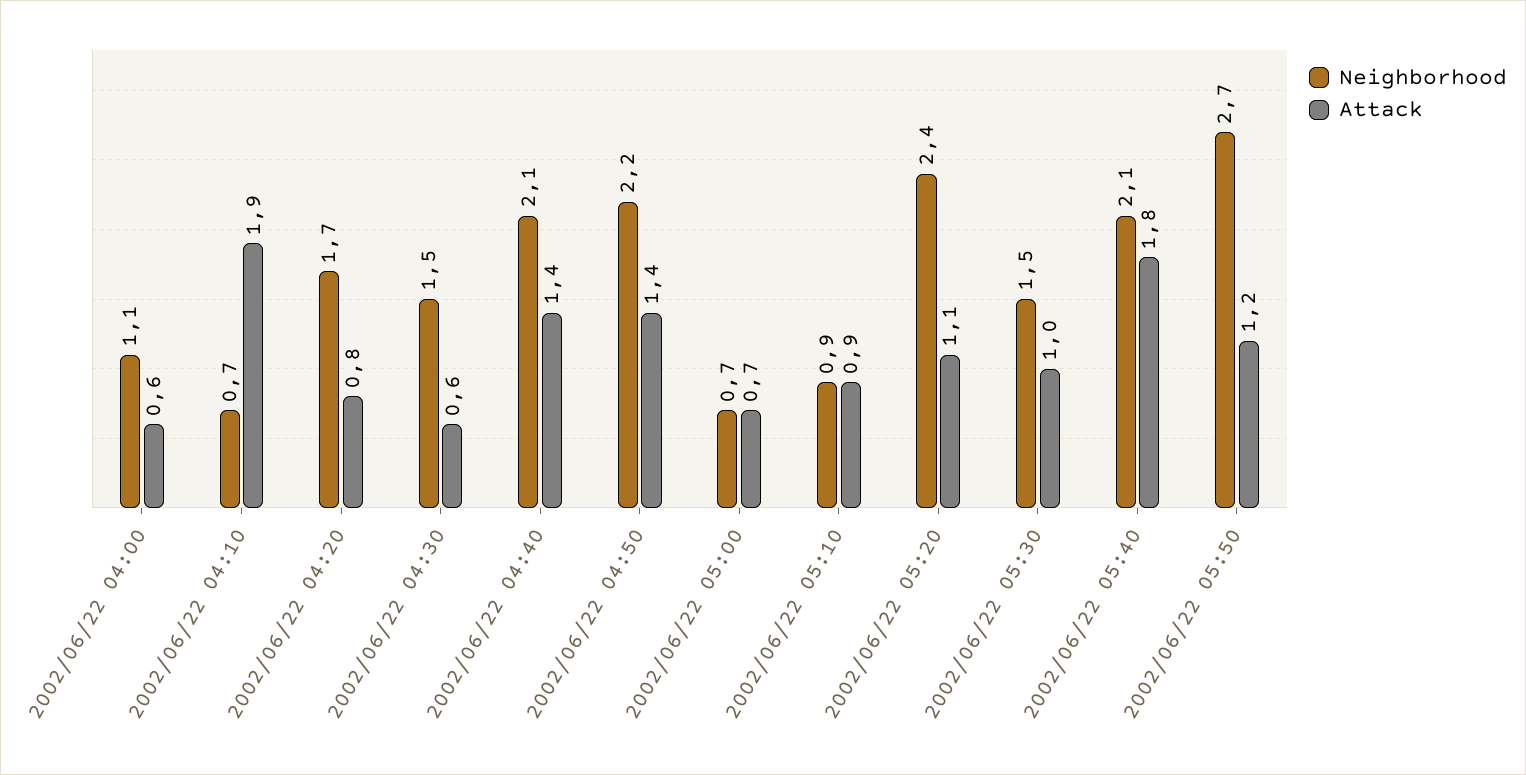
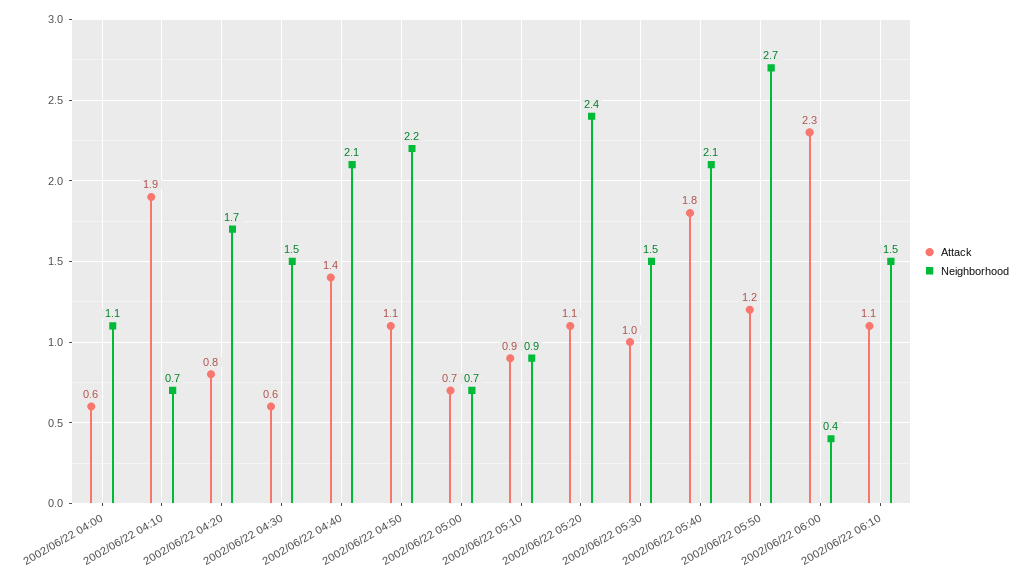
Attack, 2002/06/22 04:50: 1.4 -> 1.1
Attack, 2002/06/22 06:00: none -> 2.3
Neighborhood, 2002/06/22 06:00: none -> 0.4
Attack, 2002/06/22 06:10: none -> 1.1
Neighborhood, 2002/06/22 06:10: none -> 1.5

